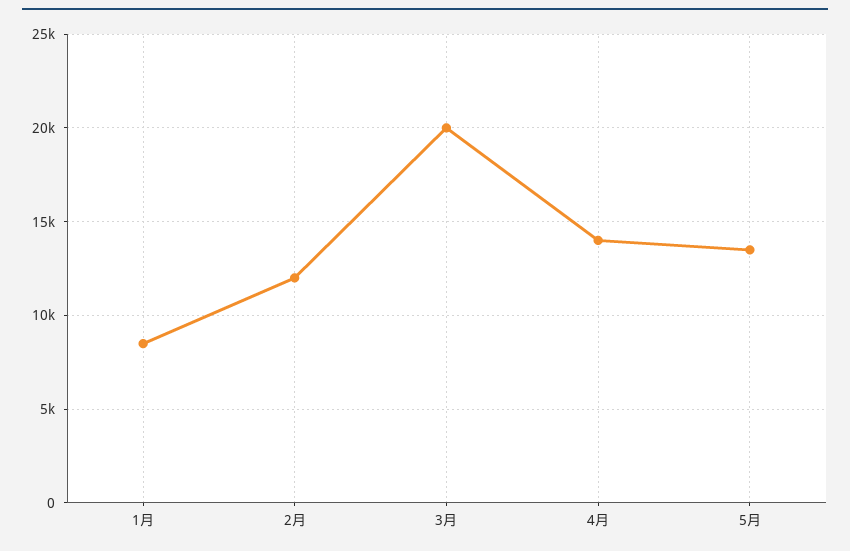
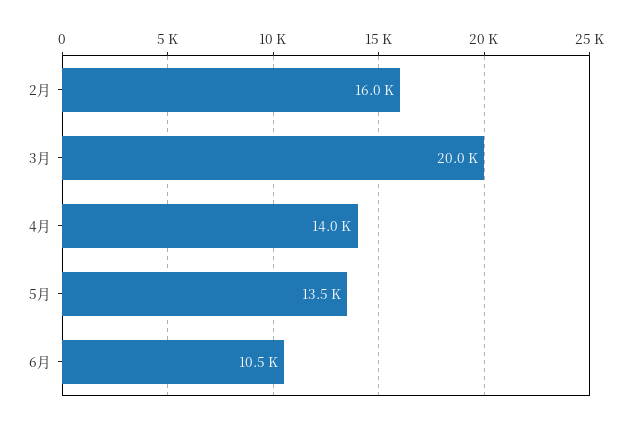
1月: 8500 -> none
2月: 12000 -> 16000
6月: none -> 10500

